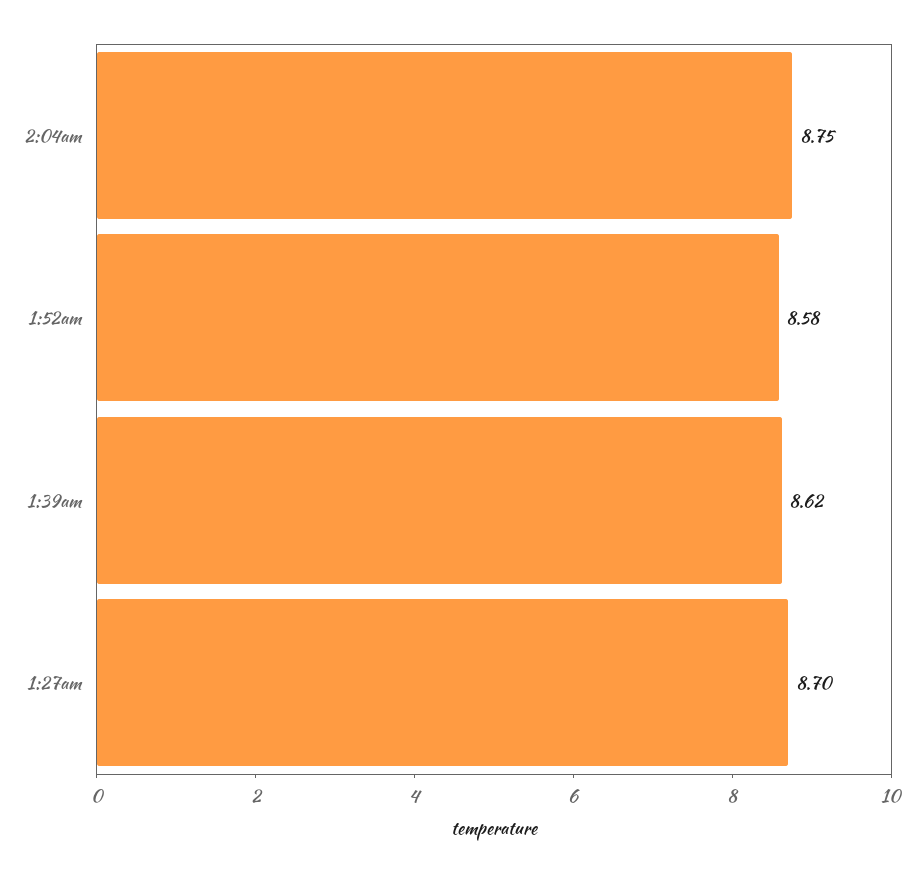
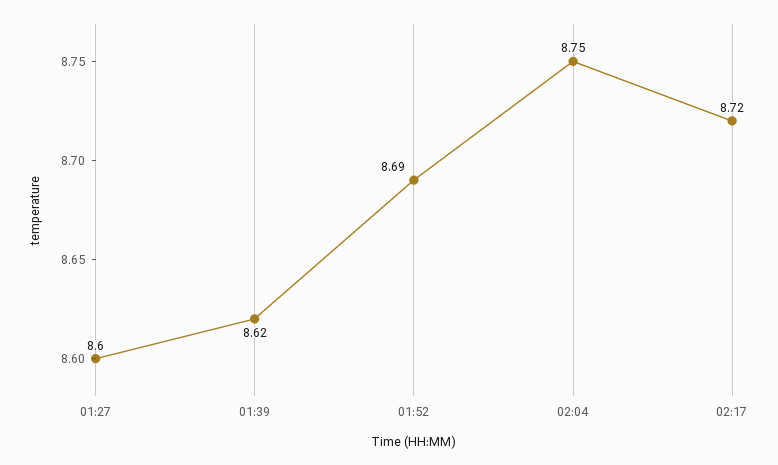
1:52am: 8.58 -> 8.69
1:27am: 8.7 -> 8.6
02:17: none -> 8.72

